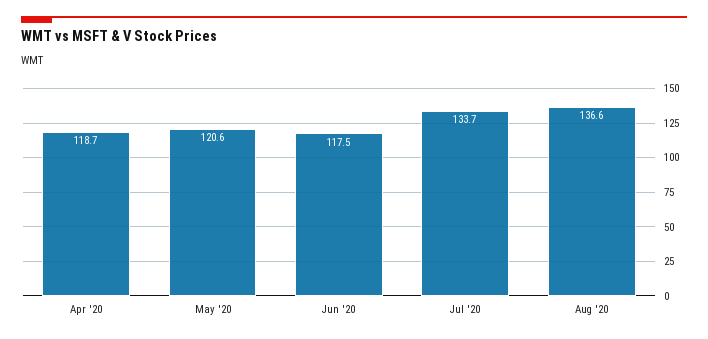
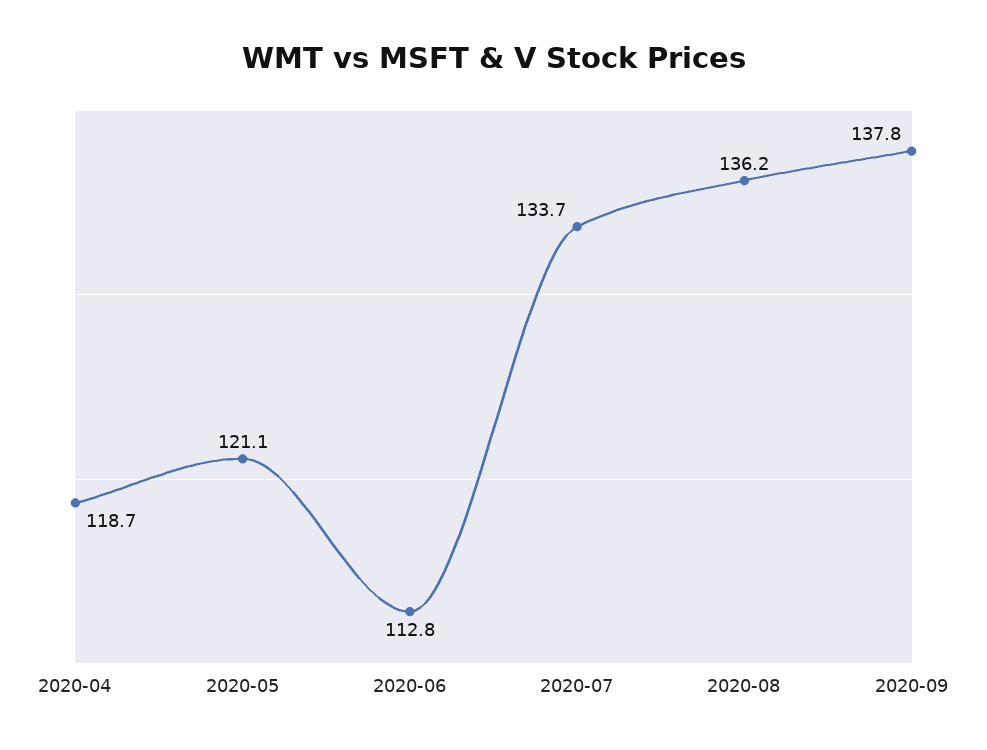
May '20: 120.6 -> 121.1
Jun '20: 117.5 -> 112.8
Aug '20: 136.6 -> 136.2
2020-09: none -> 137.8

